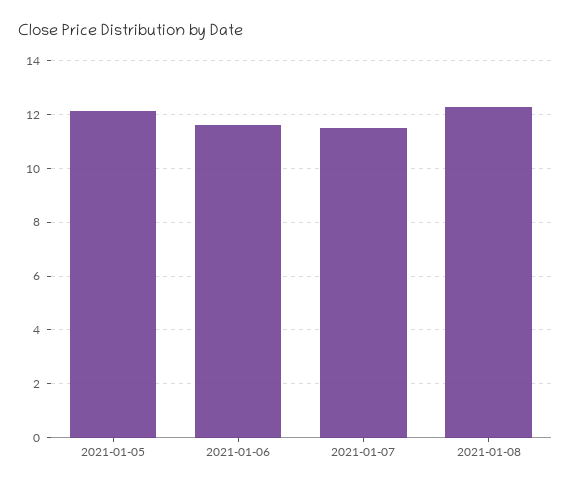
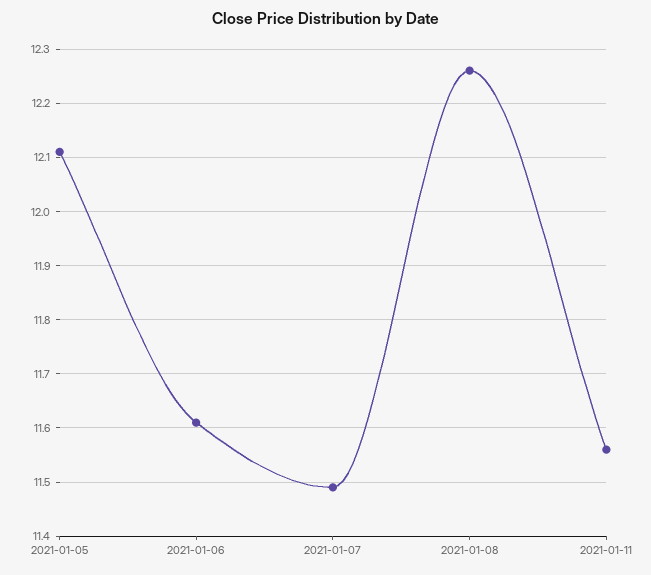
2021-01-11: none -> 11.55

